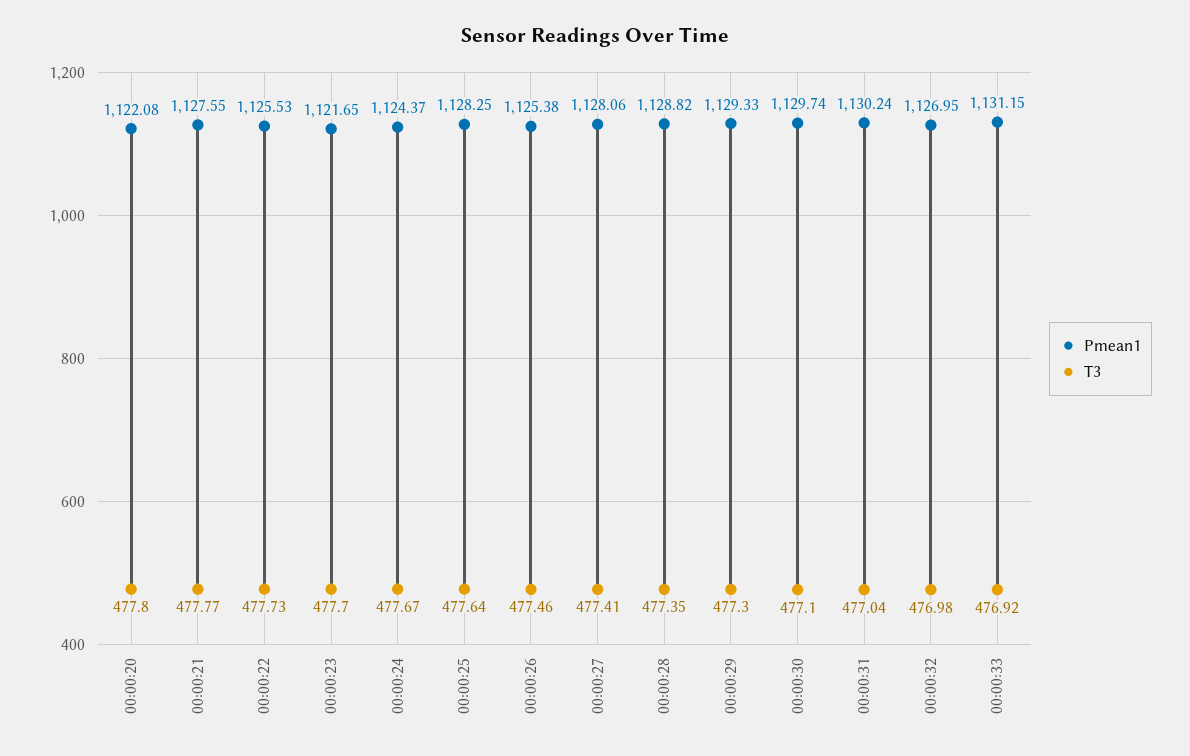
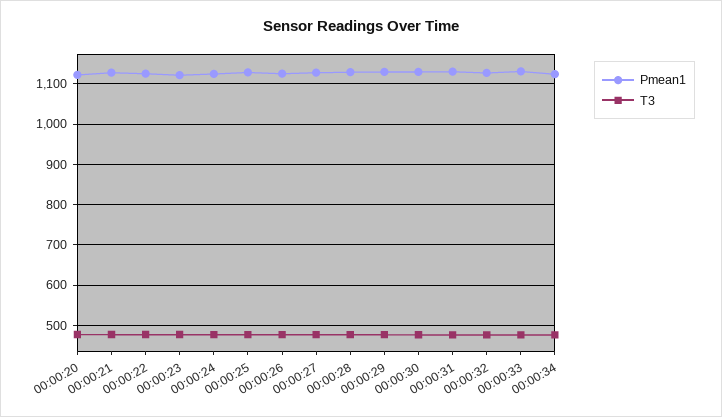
Pmean1, 00:00:34: none -> 1120
T3, 00:00:34: none -> 480

